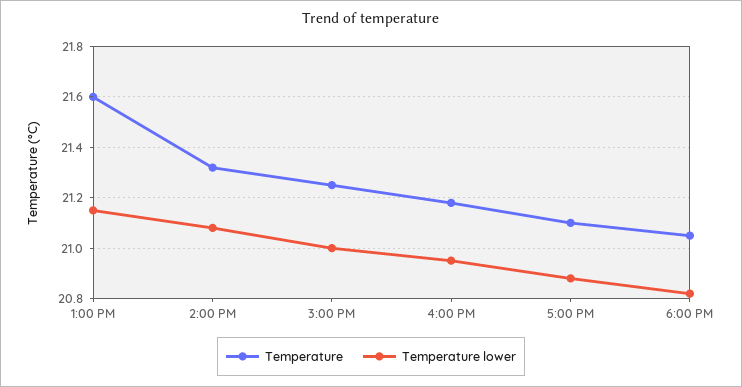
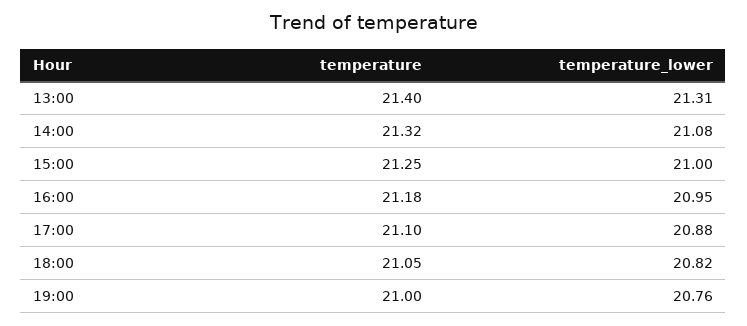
Temperature, 1:00 PM: 21.6 -> 21.4
Temperature lower, 1:00 PM: 21.15 -> 21.31
Temperature, 19:00: none -> 21
Temperature lower, 19:00: none -> 20.76

